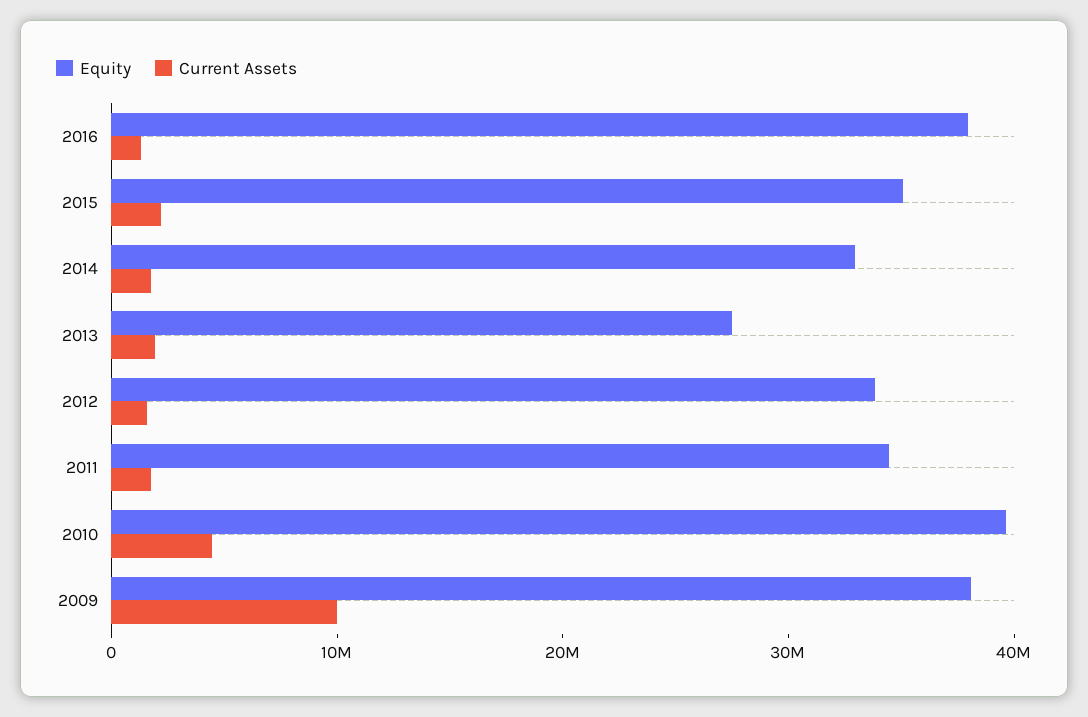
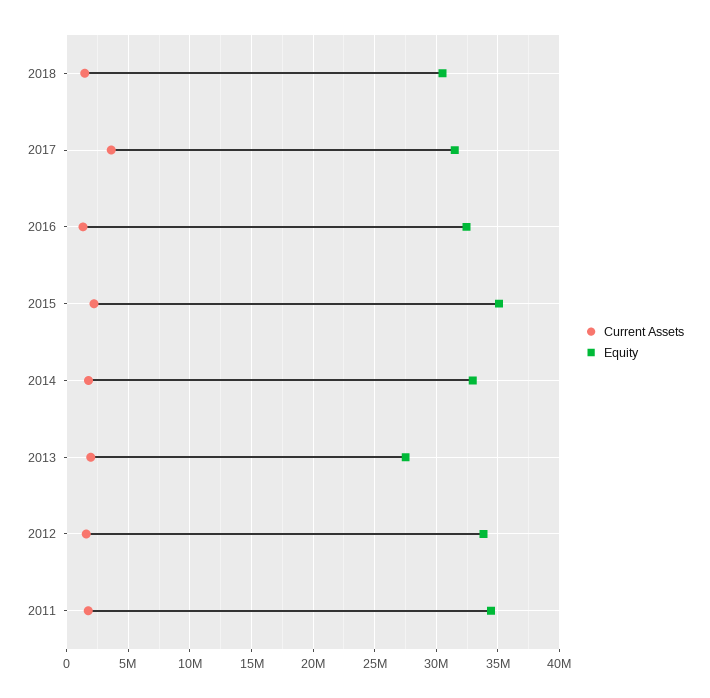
Equity, 2016: 38000000 -> 32500000
Equity, 2010: 40000000 -> none
Current Assets, 2010: 4000000 -> none
Equity, 2009: 38000000 -> none
Current Assets, 2009: 10000000 -> none
Current Assets, 2018: none -> 1500000
Equity, 2018: none -> 30500000
Current Assets, 2017: none -> 3500000
Equity, 2017: none -> 31500000

